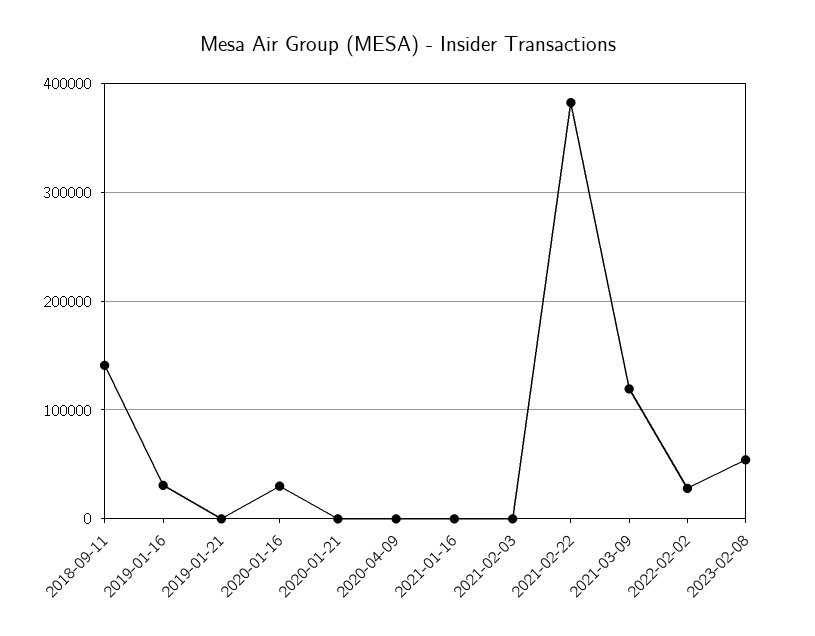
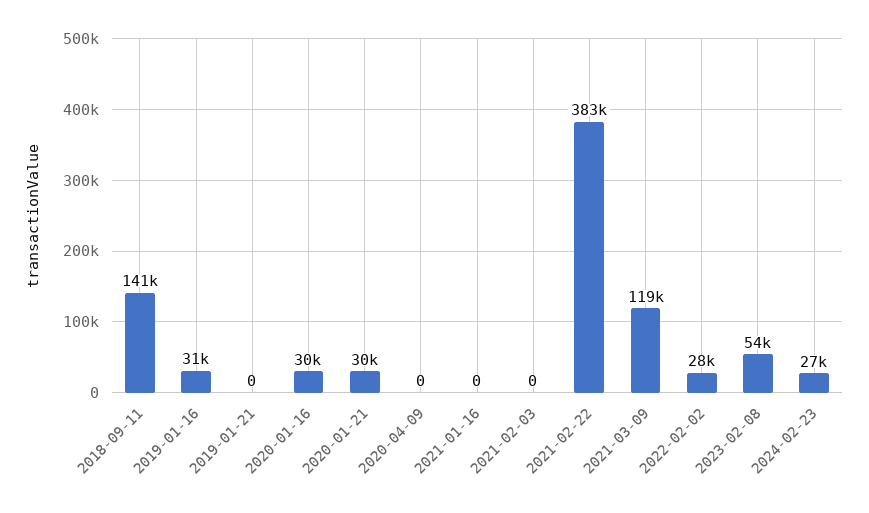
2020-01-21: 0 -> 30000
2024-02-23: none -> 27000

